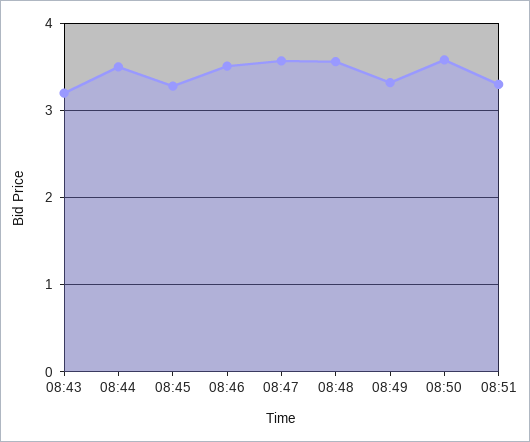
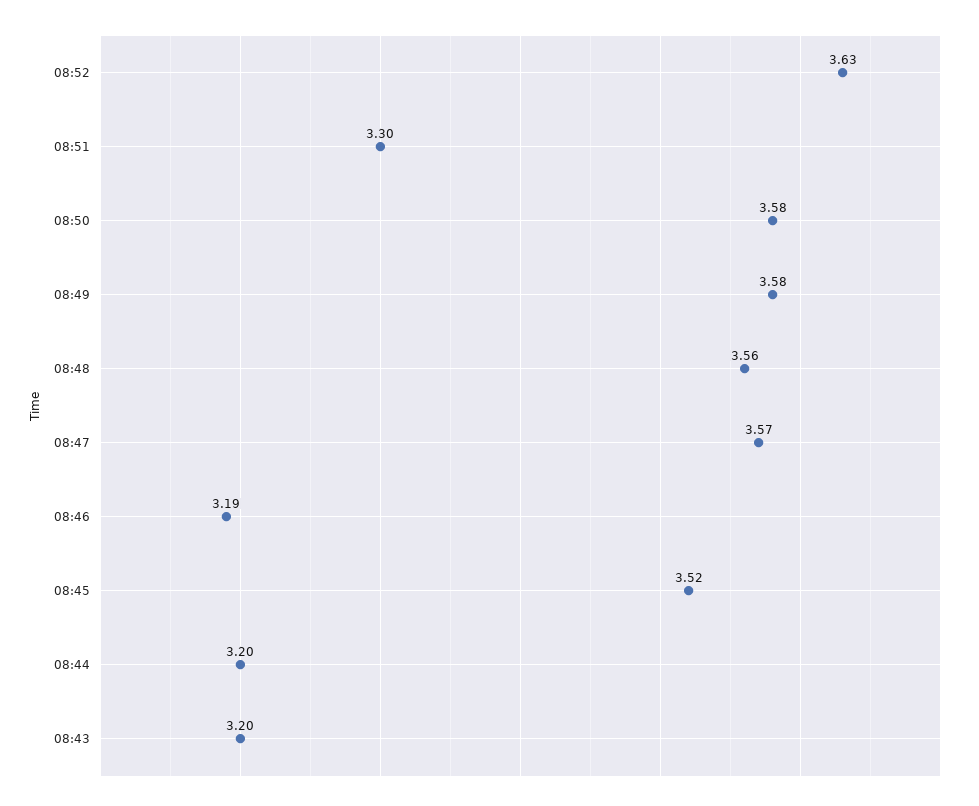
08:44: 3.5 -> 3.2
08:45: 3.3 -> 3.52
08:46: 3.5 -> 3.19
08:49: 3.3 -> 3.58
08:52: none -> 3.63

